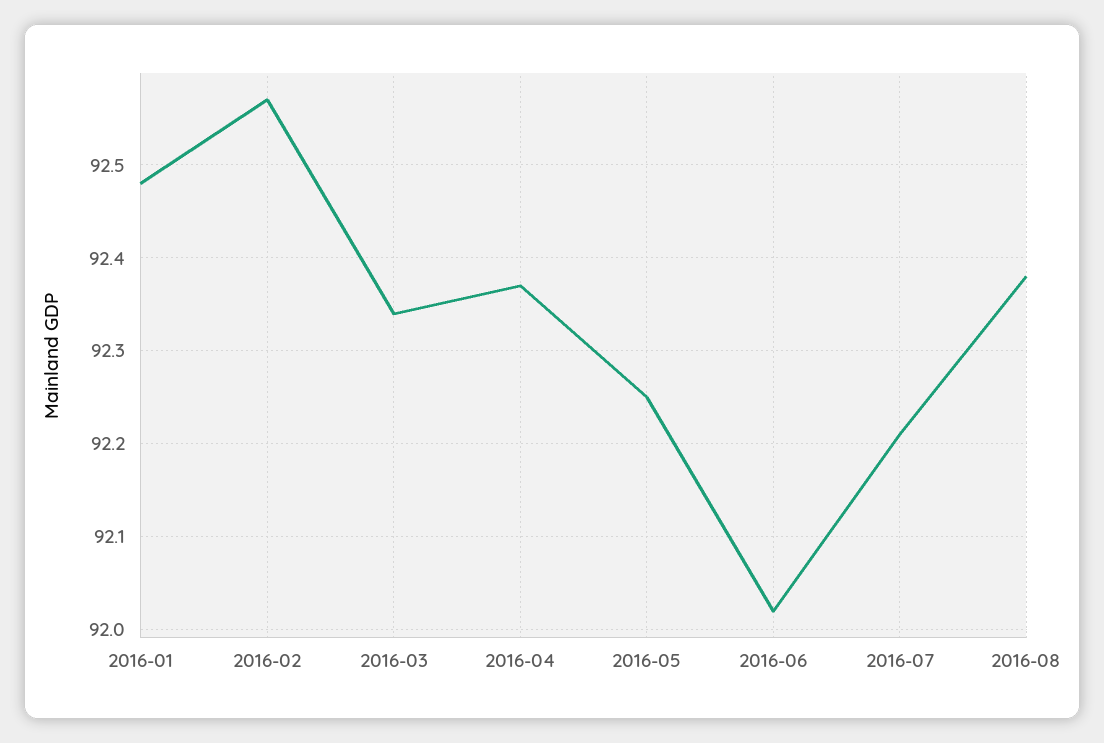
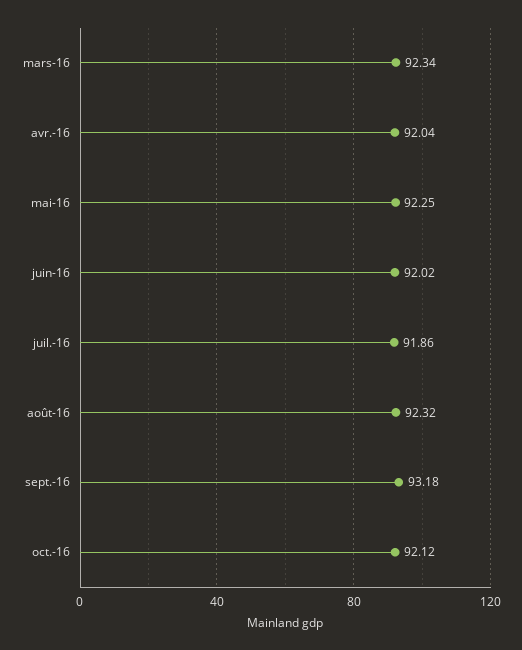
2016-01: 92.48 -> none
2016-02: 92.57 -> none
2016-04: 92.37 -> 92.04
2016-07: 92.21 -> 91.86
2016-08: 92.38 -> 92.32
sept.-16: none -> 93.18
oct.-16: none -> 92.12

